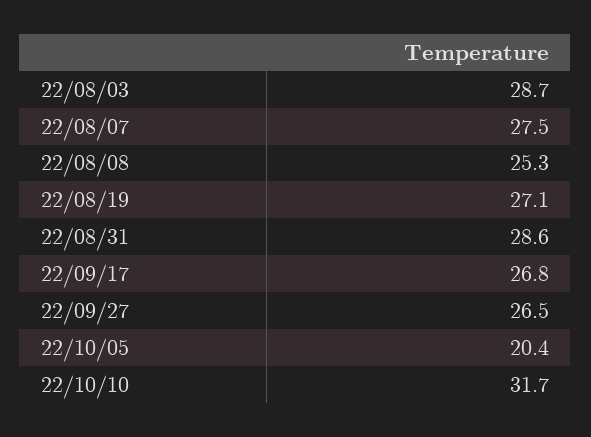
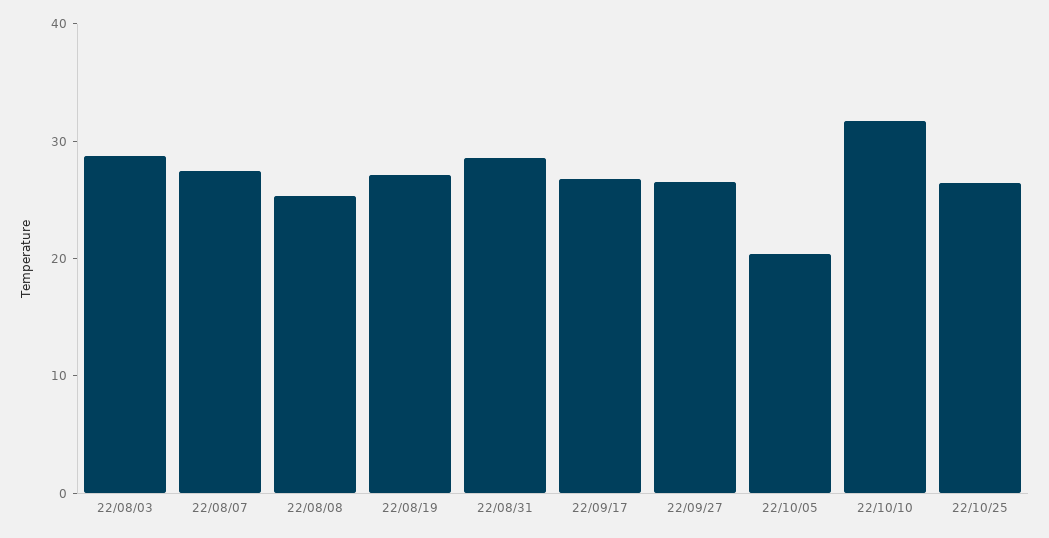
22/10/25: none -> 26

